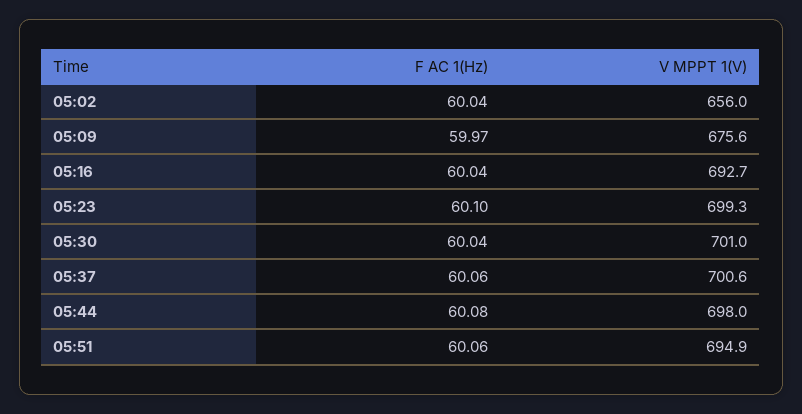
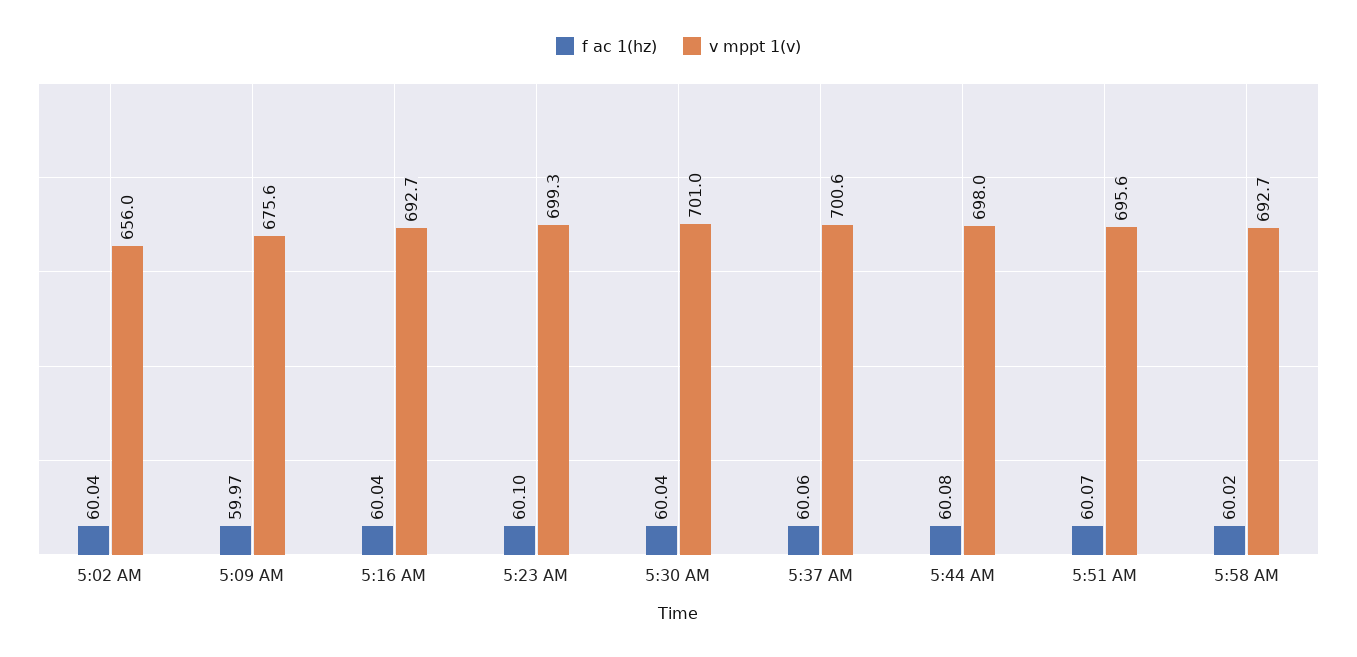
F AC 1(Hz), 05:51: 60.06 -> 60.07
V MPPT 1(V), 05:51: 694.9 -> 695.6
F AC 1(Hz), 5:58 AM: none -> 60.02
V MPPT 1(V), 5:58 AM: none -> 692.7

